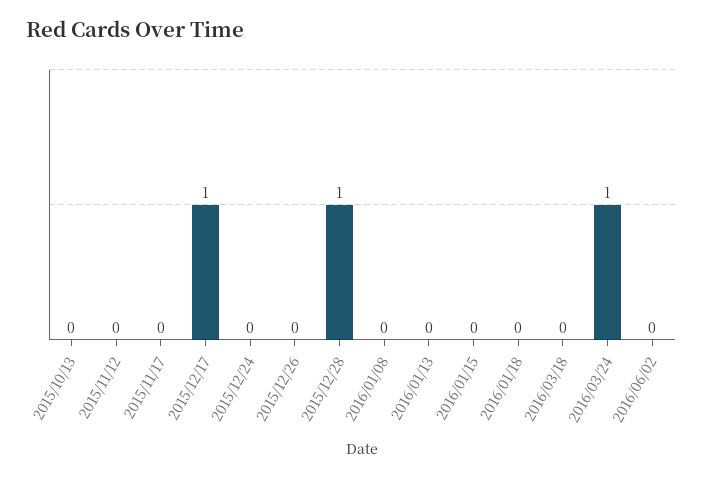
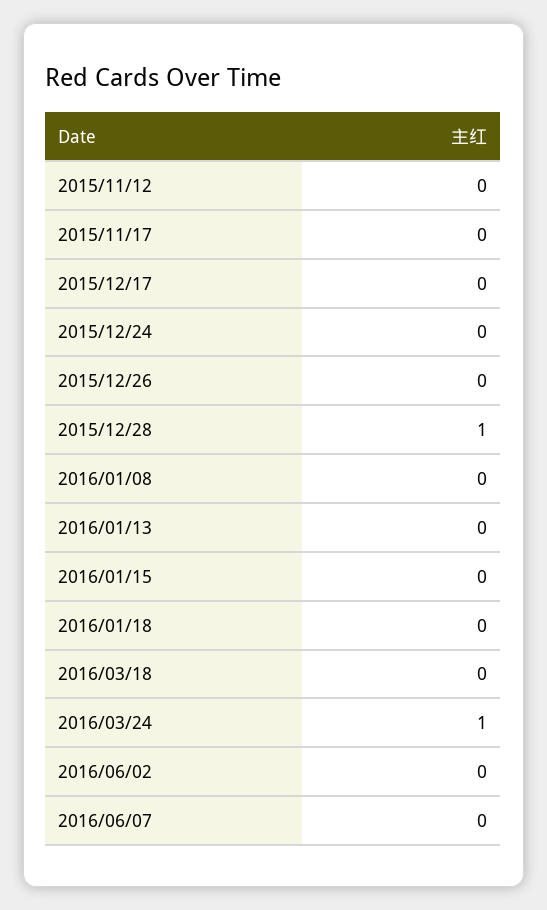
2015/10/13: 0 -> none
2015/12/17: 1 -> 0
2016/06/07: none -> 0

